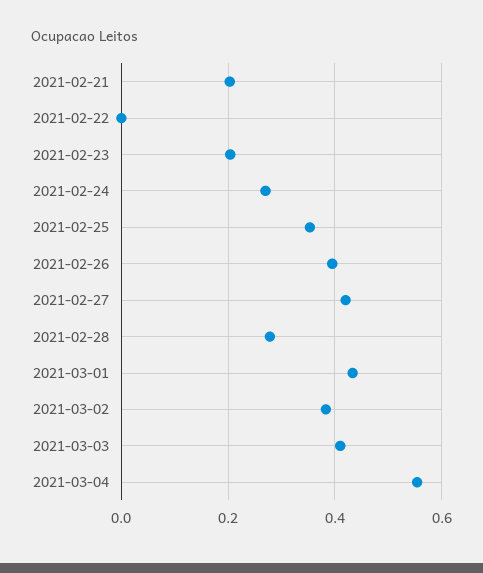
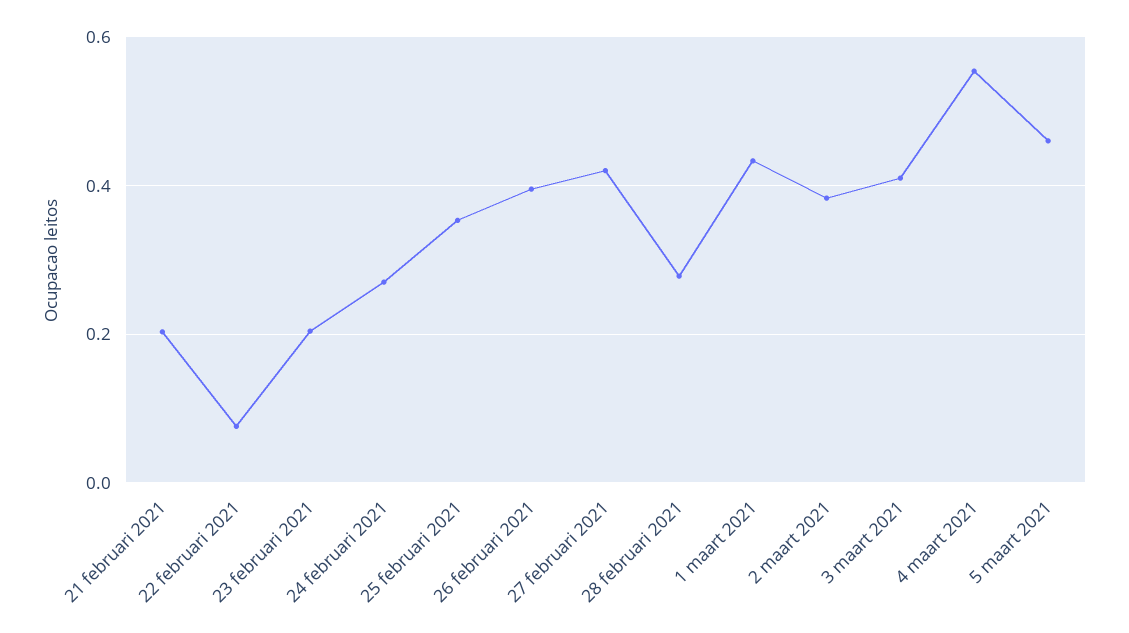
2021-02-22: 0 -> 0.08
5 maart 2021: none -> 0.46

